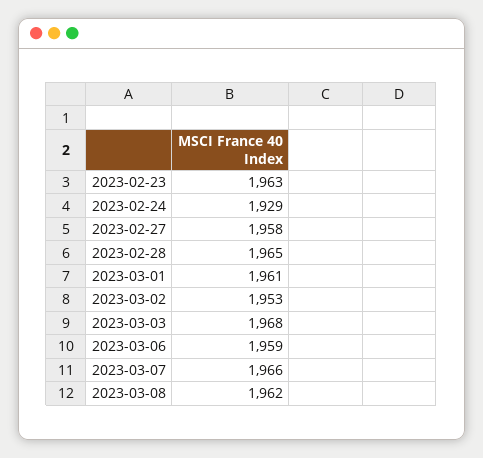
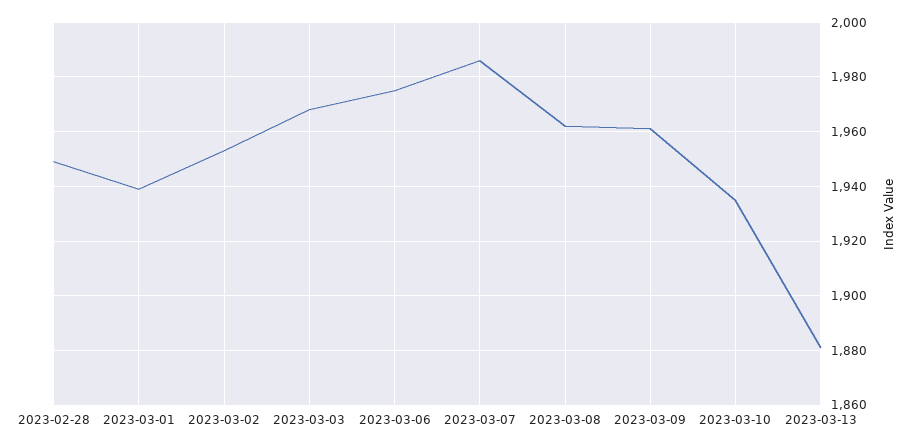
2023-02-23: 1963 -> none
2023-02-24: 1929 -> none
2023-02-27: 1958 -> none
2023-02-28: 1965 -> 1950
2023-03-01: 1961 -> 1940
2023-03-06: 1959 -> 1975
2023-03-07: 1966 -> 1985
2023-03-09: none -> 1960
2023-03-10: none -> 1935
2023-03-13: none -> 1880

